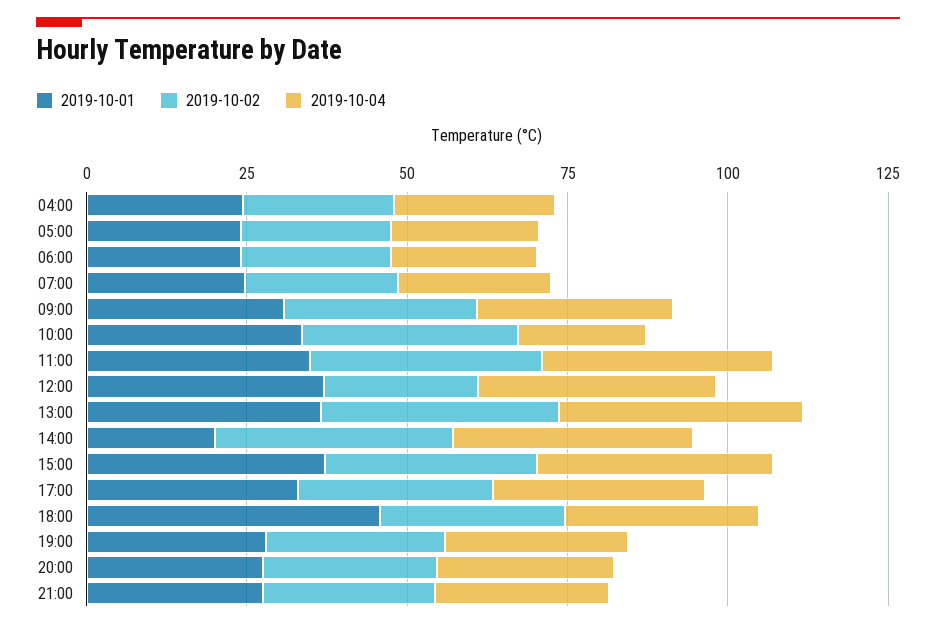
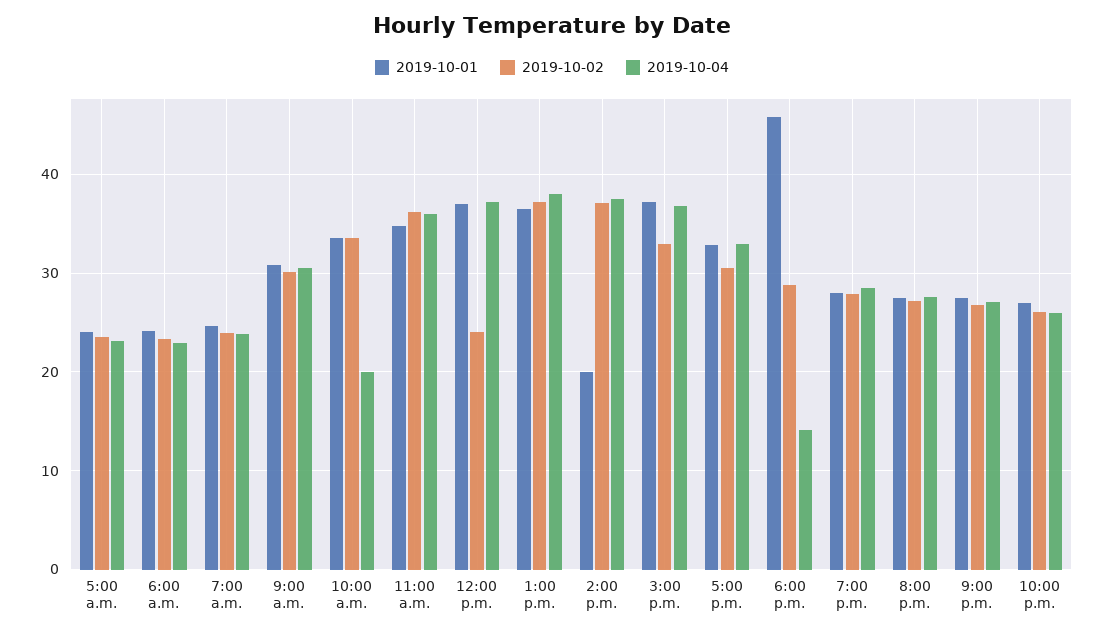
2019-10-01, 04:00: 25 -> none
2019-10-02, 04:00: 25 -> none
2019-10-04, 04:00: 25 -> none
2019-10-04, 18:00: 30 -> 14
2019-10-01, 10:00 p.m.: none -> 27
2019-10-02, 10:00 p.m.: none -> 26
2019-10-04, 10:00 p.m.: none -> 26

